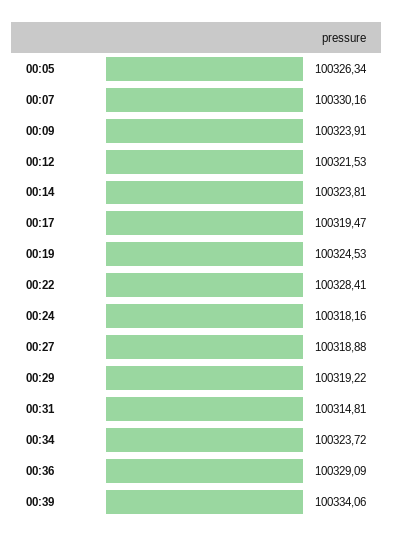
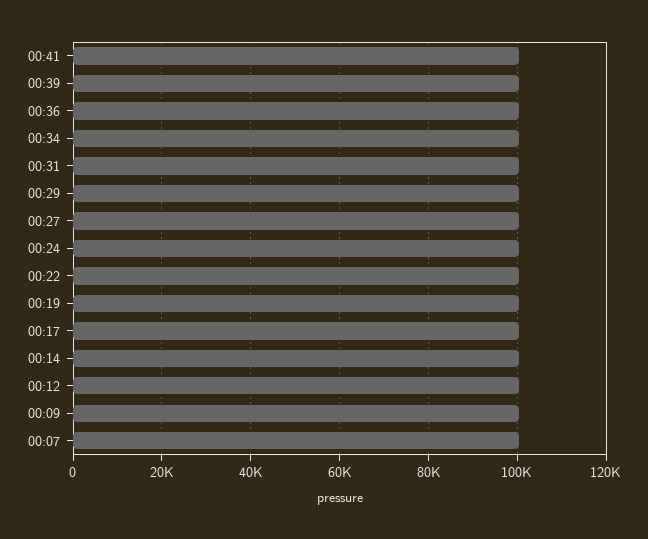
00:05: 100326.34 -> none
00:41: none -> 100000

